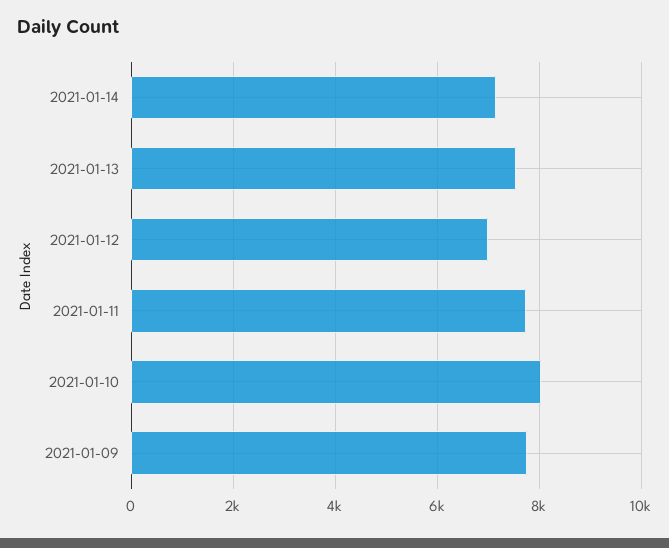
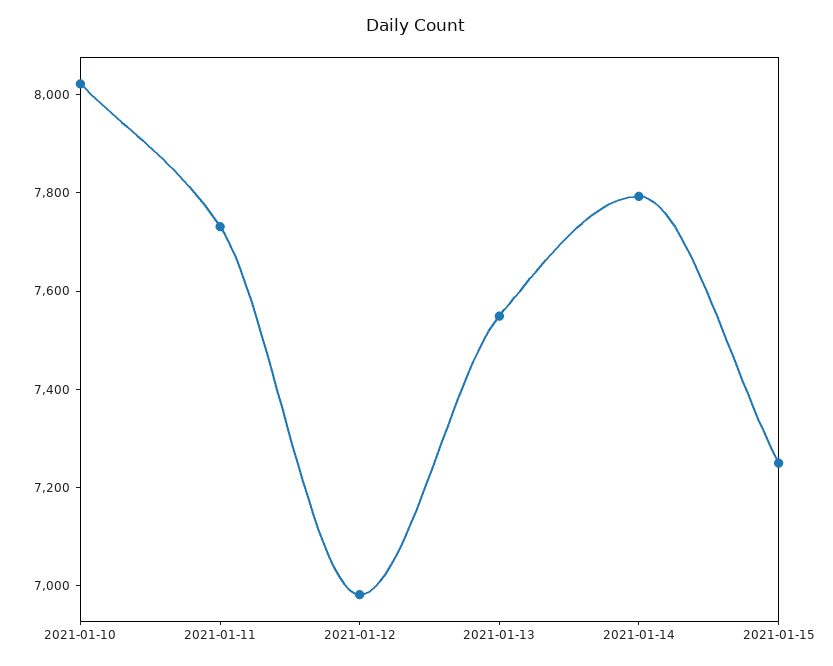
2021-01-14: 7200 -> 7800
2021-01-09: 7800 -> none
2021-01-15: none -> 7250

